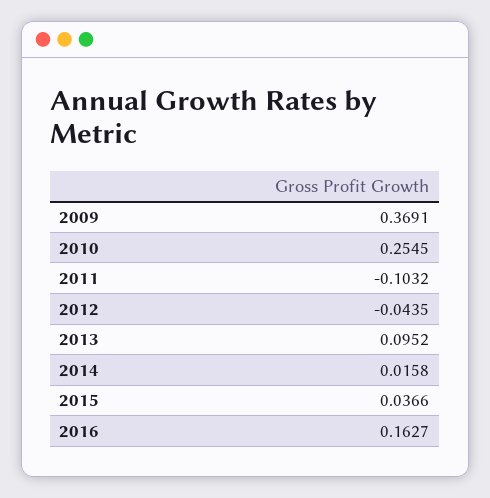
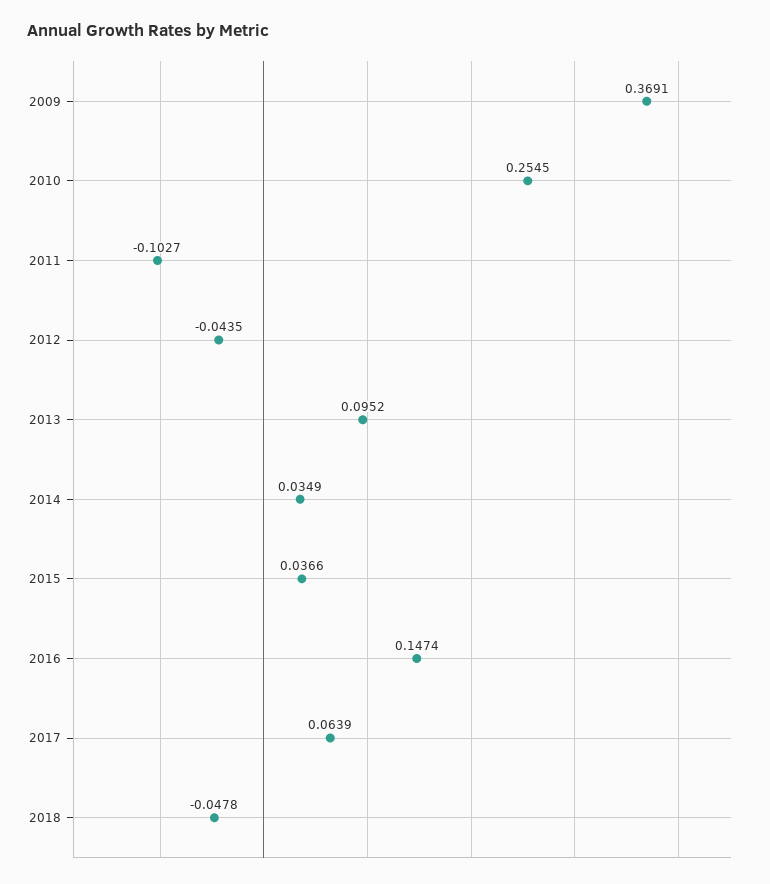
2011: -0.1032 -> -0.1027
2014: 0.0158 -> 0.0349
2016: 0.1627 -> 0.1474
2017: none -> 0.0639
2018: none -> -0.0478

